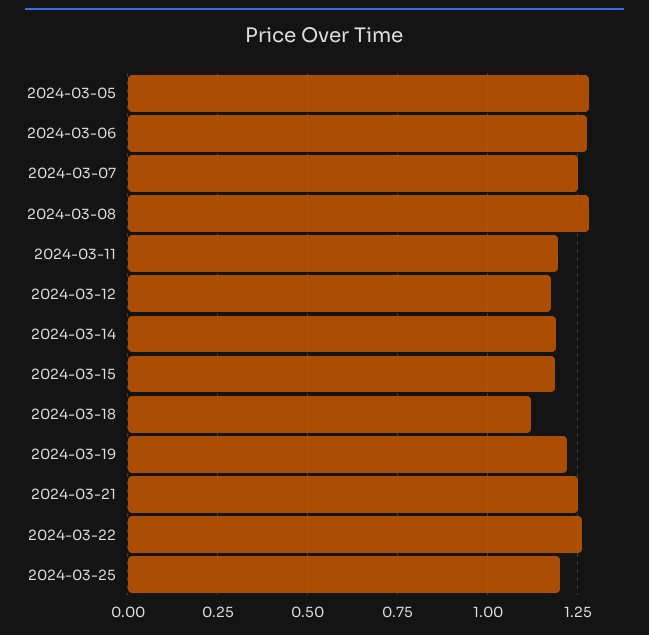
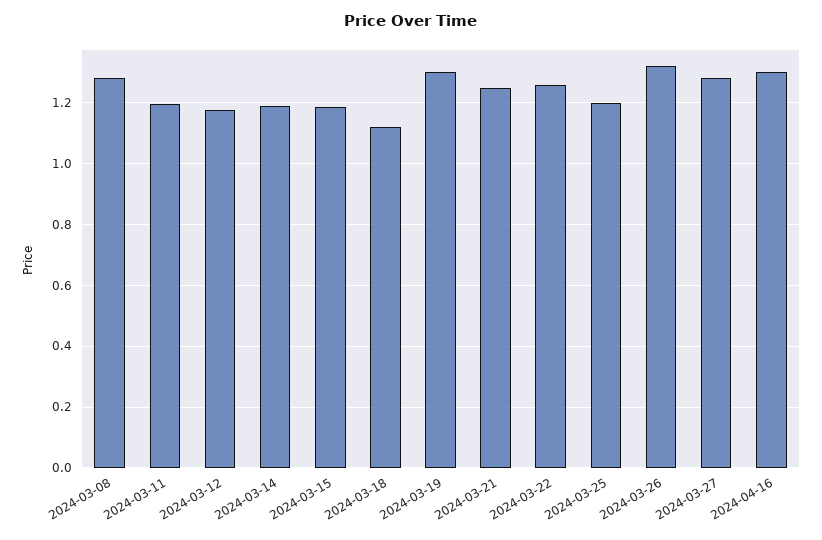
2024-03-05: 1.275 -> none
2024-03-06: 1.275 -> none
2024-03-07: 1.25 -> none
2024-03-19: 1.225 -> 1.3
2024-03-26: none -> 1.32
2024-03-27: none -> 1.28
2024-04-16: none -> 1.3

